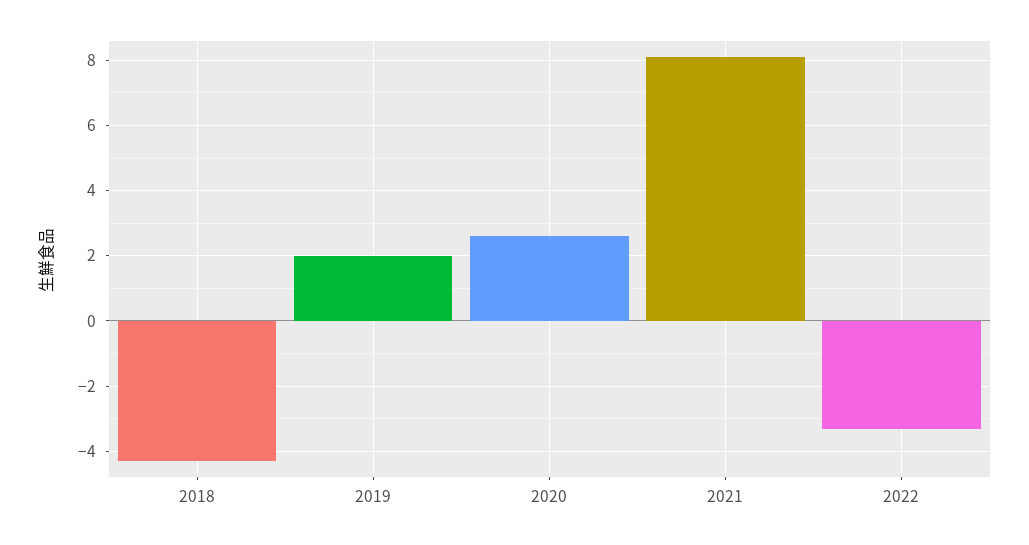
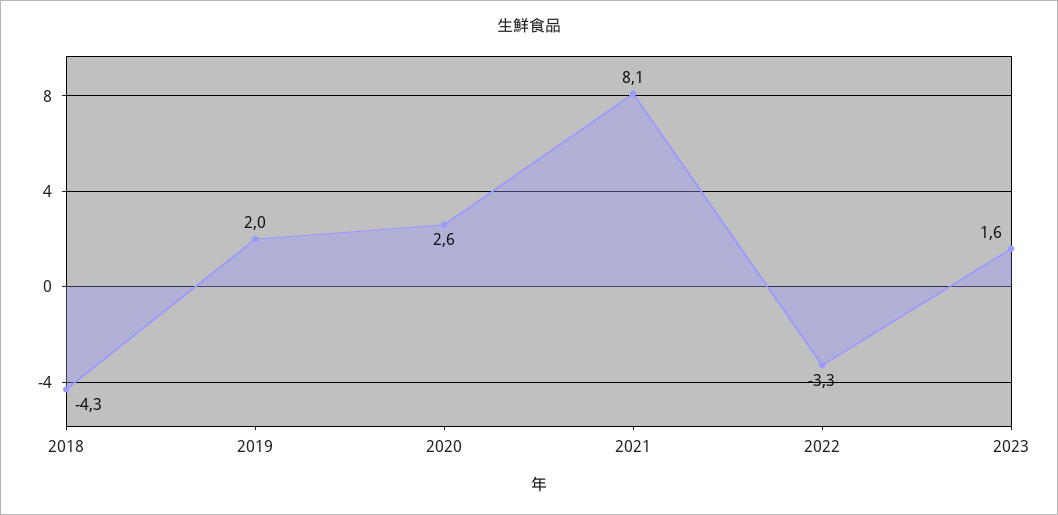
2023: none -> 1.6

